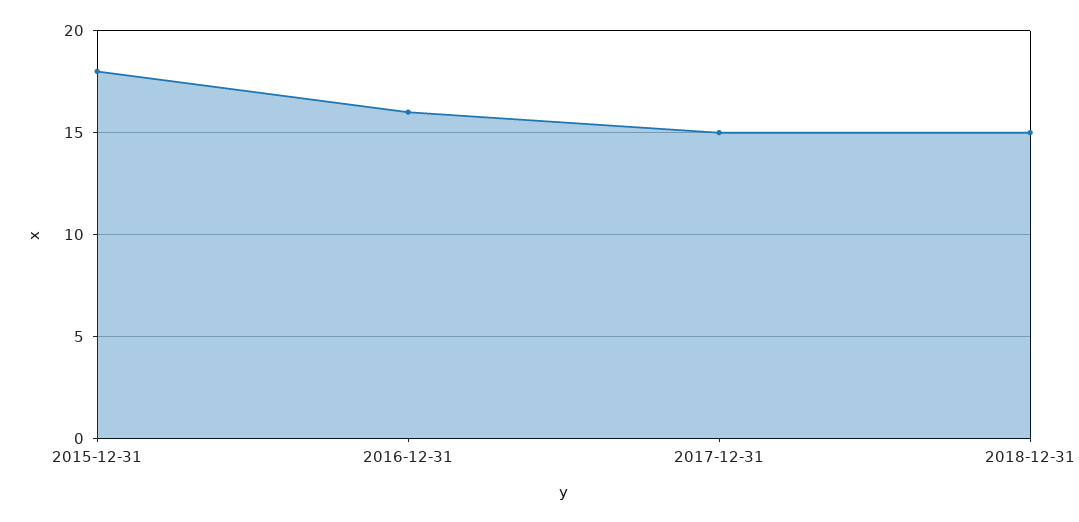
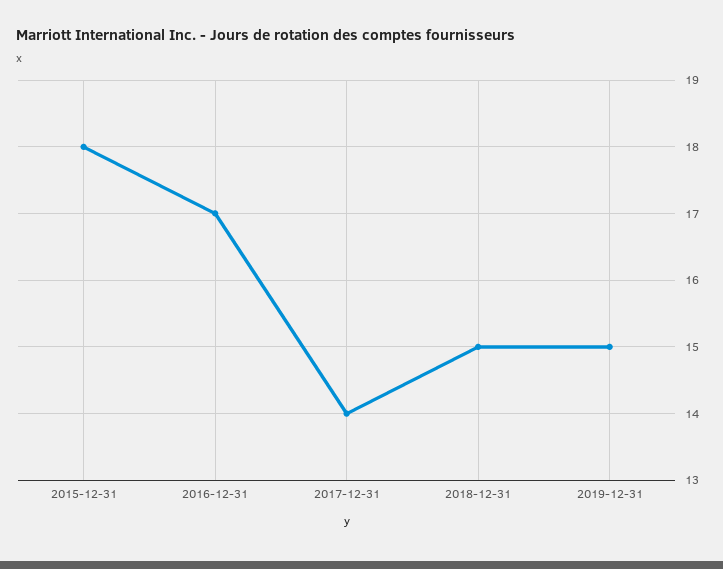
2016-12-31: 16 -> 17
2017-12-31: 15 -> 14
2019-12-31: none -> 15

